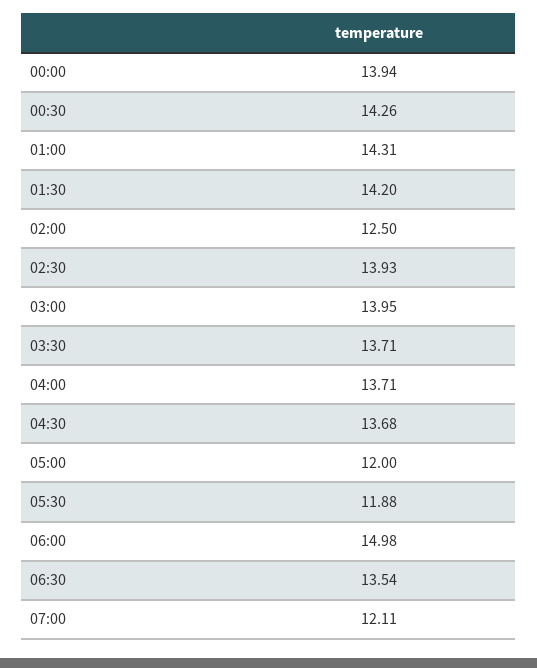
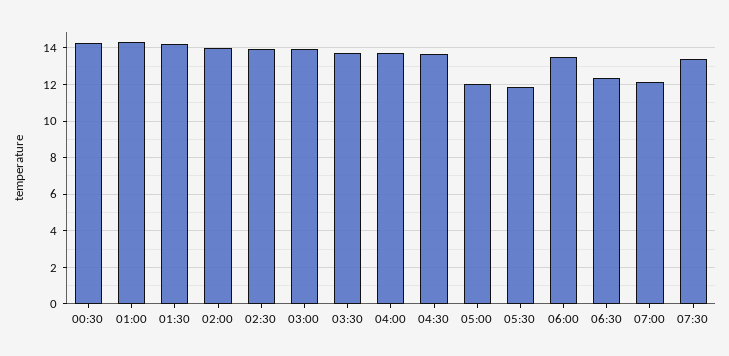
00:00: 13.94 -> none
02:00: 12.5 -> 14
06:00: 14.98 -> 13.5
06:30: 13.54 -> 12.5
07:30: none -> 13.5

